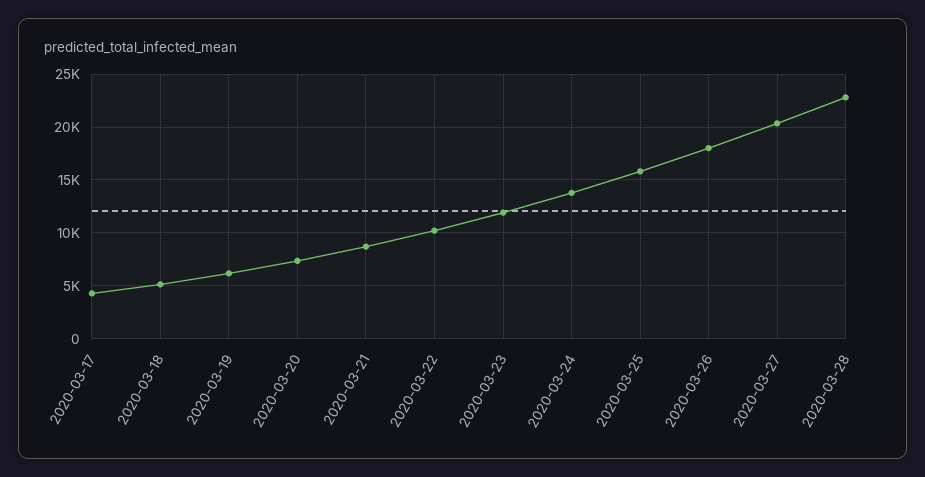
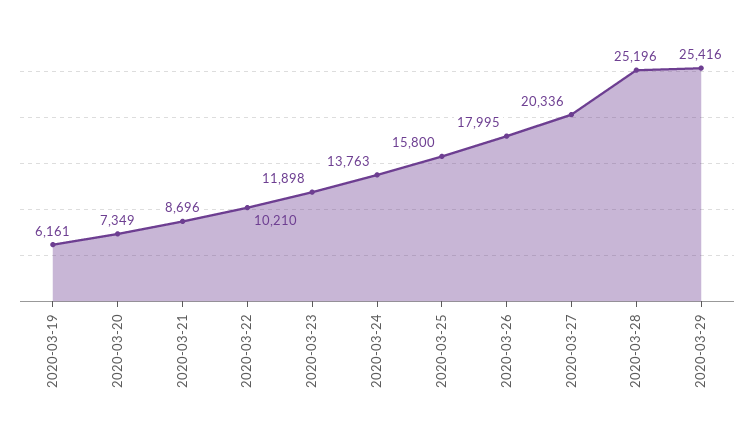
2020-03-17: 4000 -> none
2020-03-18: 5000 -> none
2020-03-28: 23000 -> 25196
2020-03-29: none -> 25416

